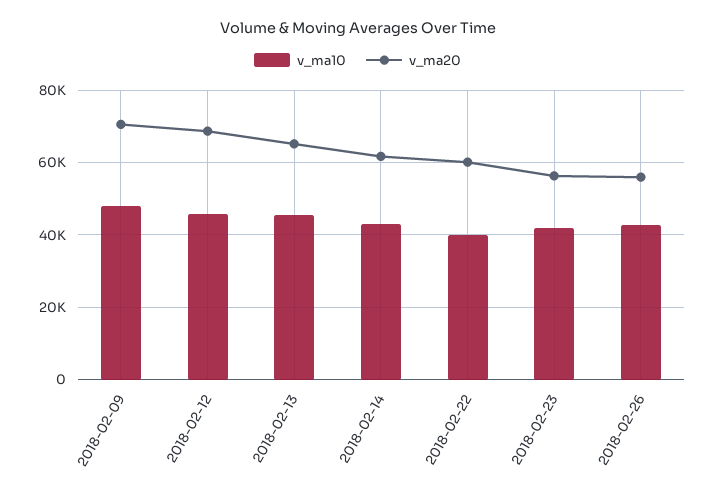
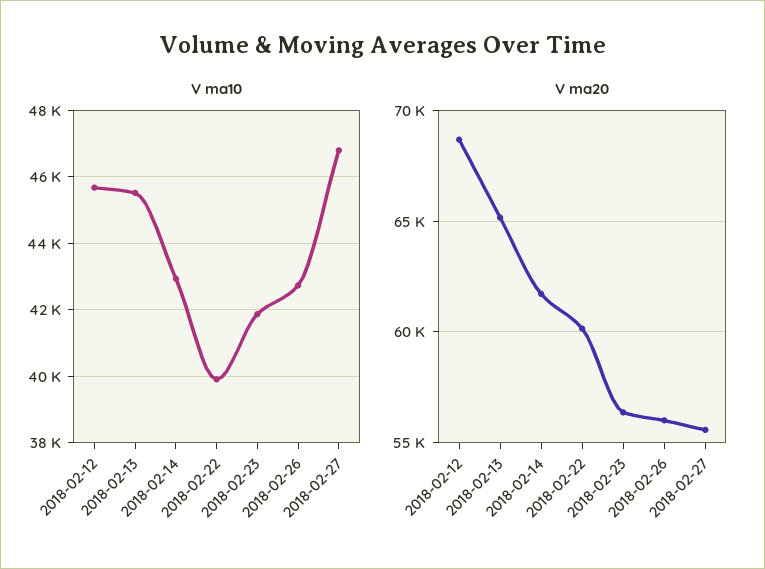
v_ma10, 2018-02-09: 48000 -> none
v_ma20, 2018-02-09: 70000 -> none
v_ma10, 2018-02-27: none -> 46800
v_ma20, 2018-02-27: none -> 55500

